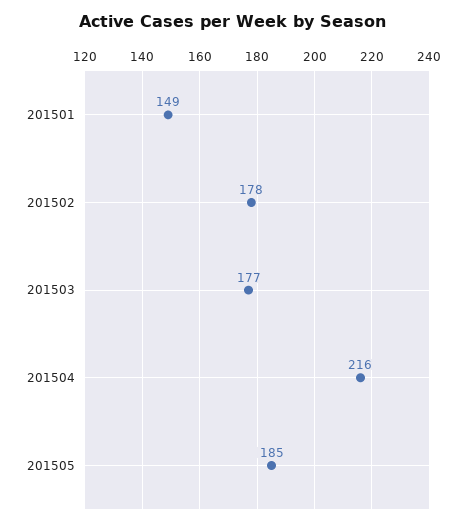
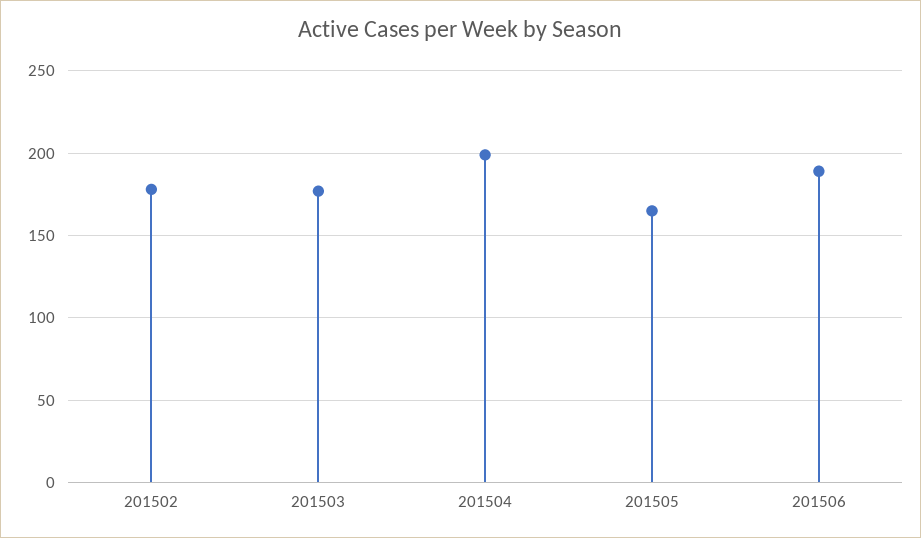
201501: 149 -> none
201504: 216 -> 200
201505: 185 -> 165
201506: none -> 190

